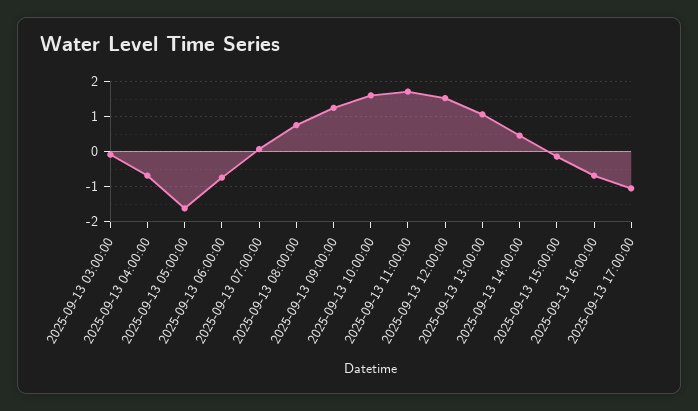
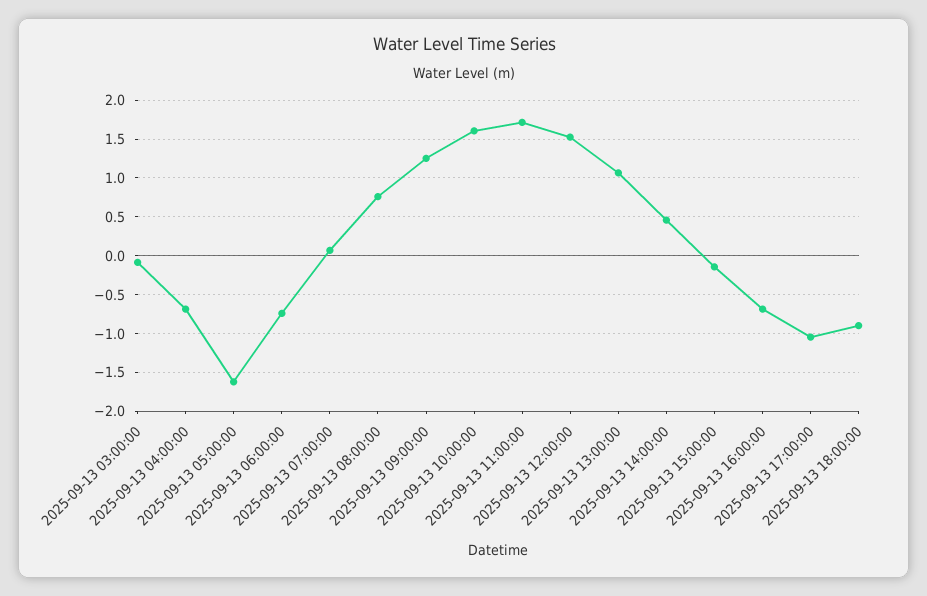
2025-09-13 18:00:00: none -> -0.9

